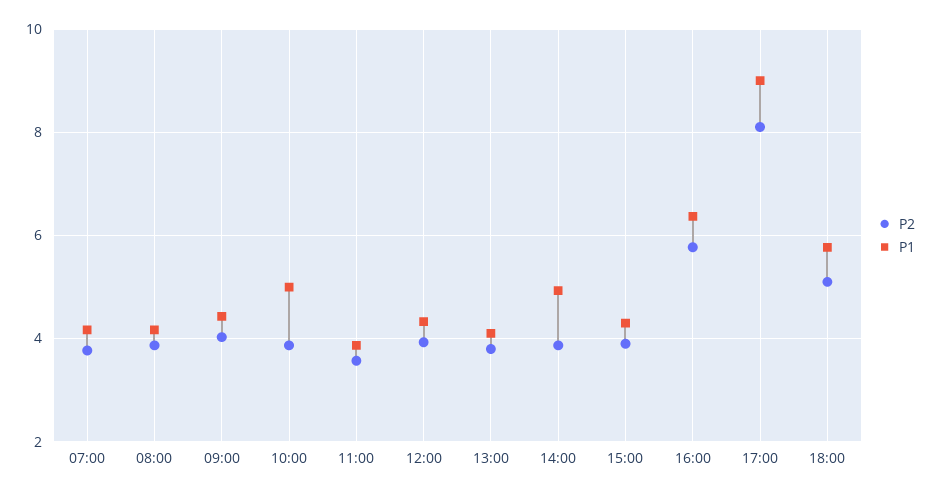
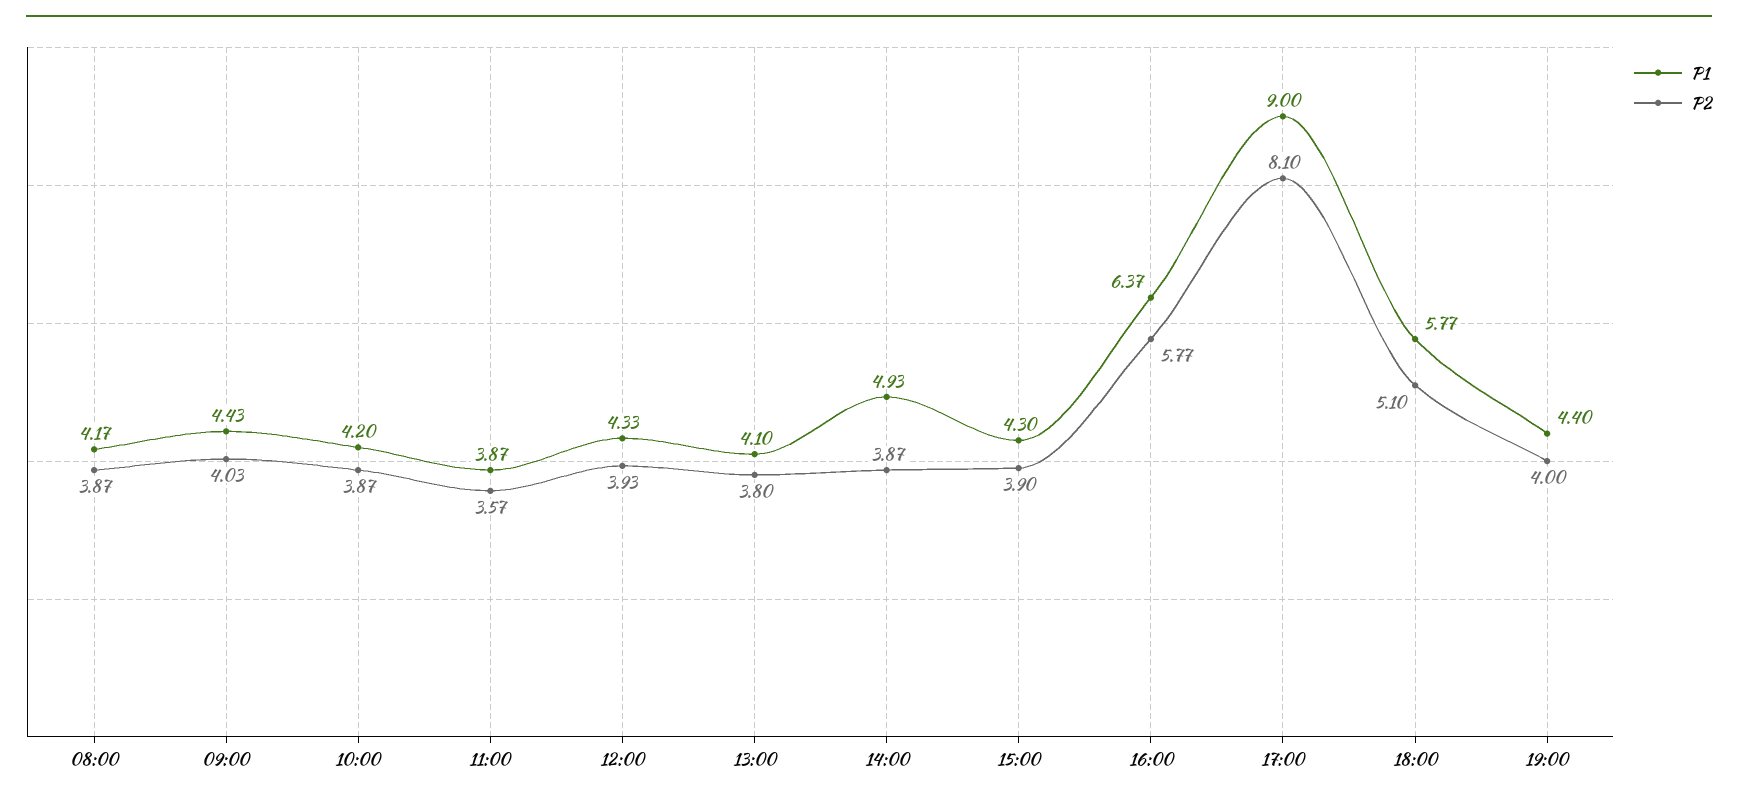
P2, 07:00: 3.8 -> none
P1, 07:00: 4.2 -> none
P1, 10:00: 5 -> 4.2
P1, 19:00: none -> 4.4
P2, 19:00: none -> 4

